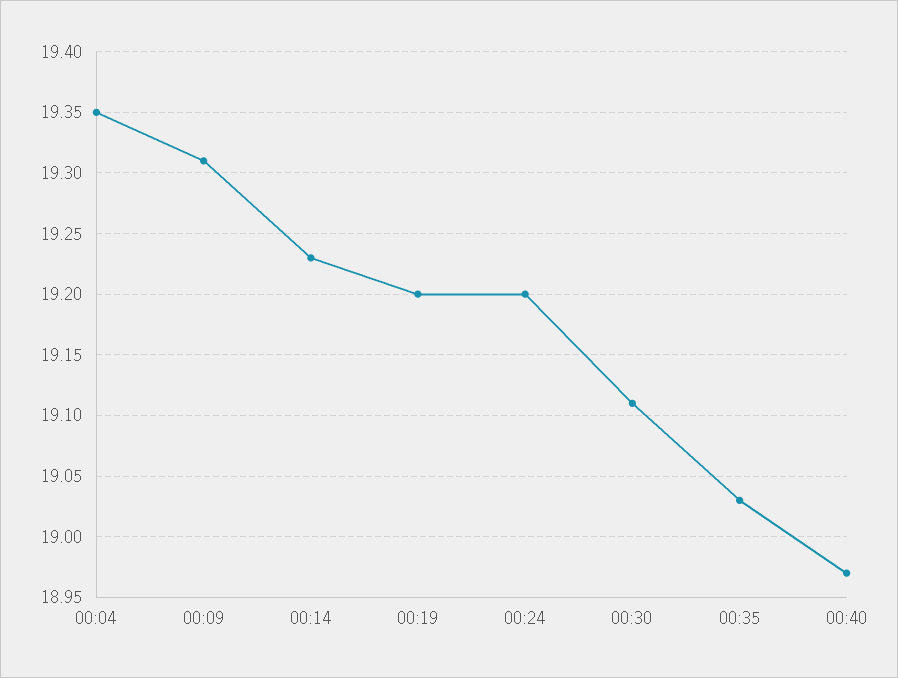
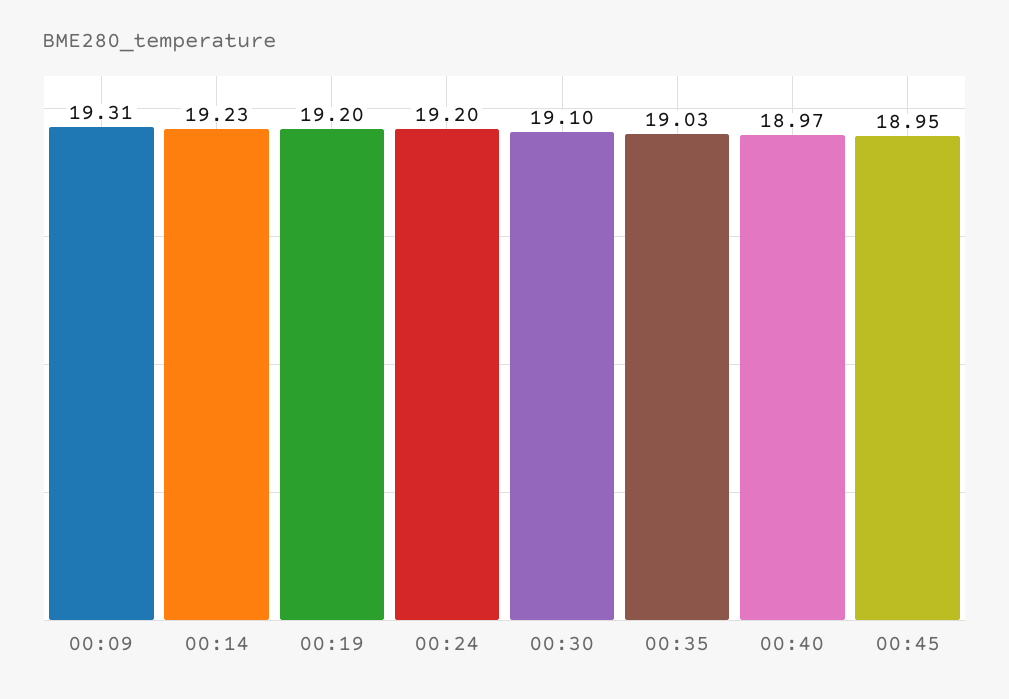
00:04: 19.35 -> none
00:30: 19.11 -> 19.1
00:45: none -> 18.95

